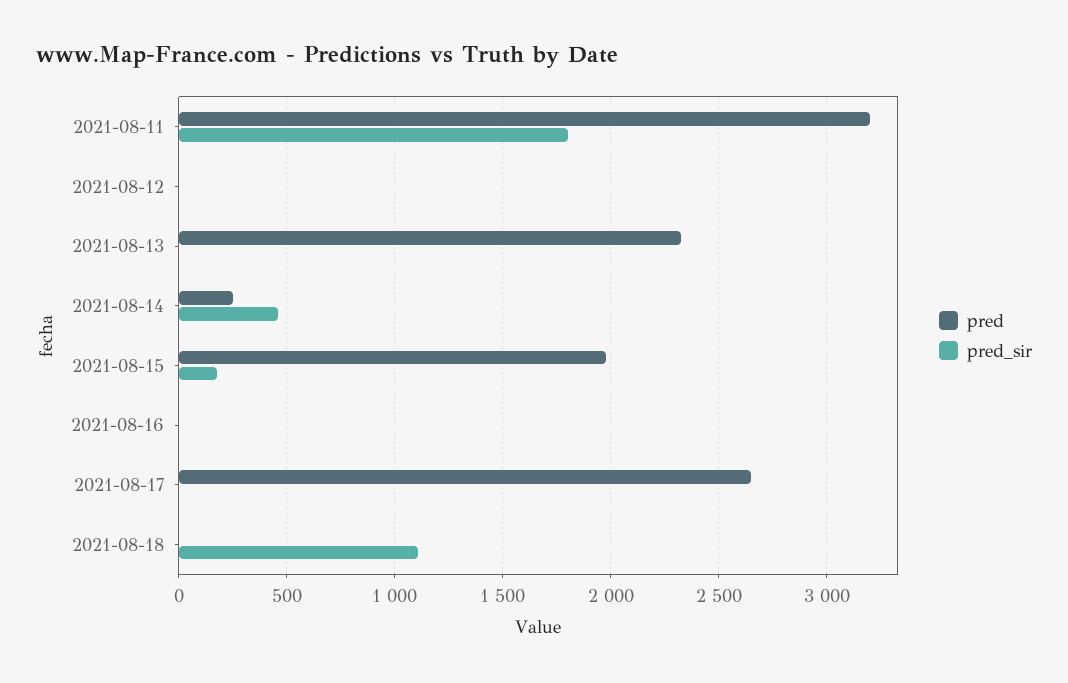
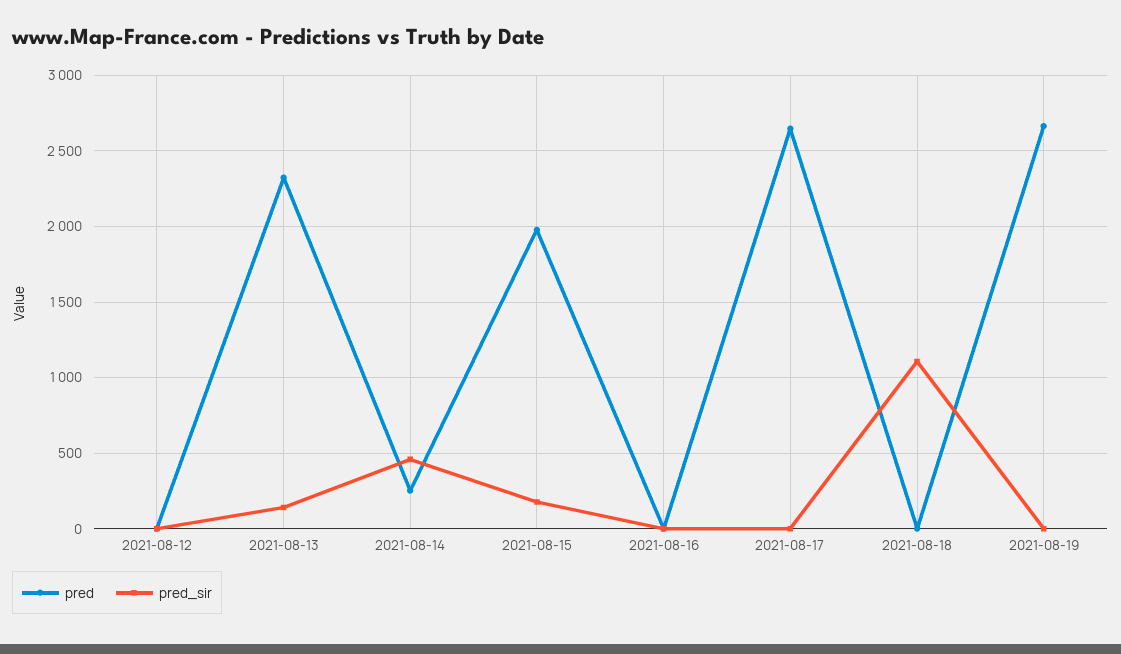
pred, 2021-08-11: 3200 -> none
pred_sir, 2021-08-11: 1800 -> none
pred_sir, 2021-08-13: 0 -> 150
pred, 2021-08-19: none -> 2650
pred_sir, 2021-08-19: none -> 0

